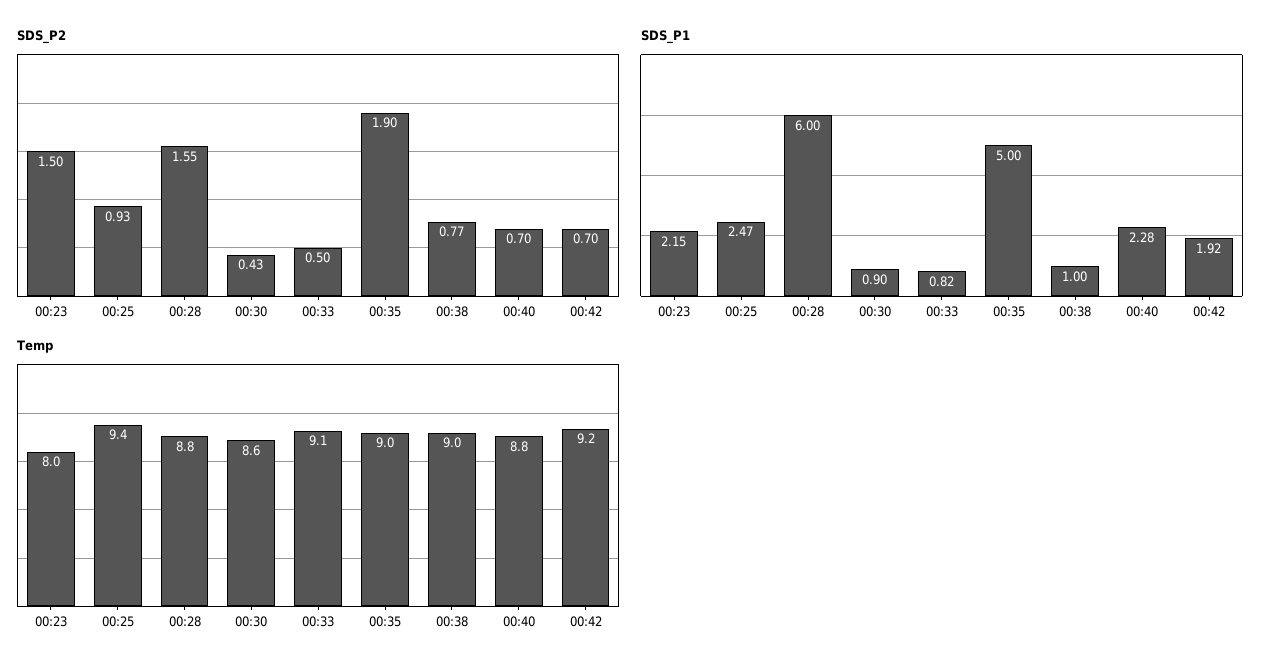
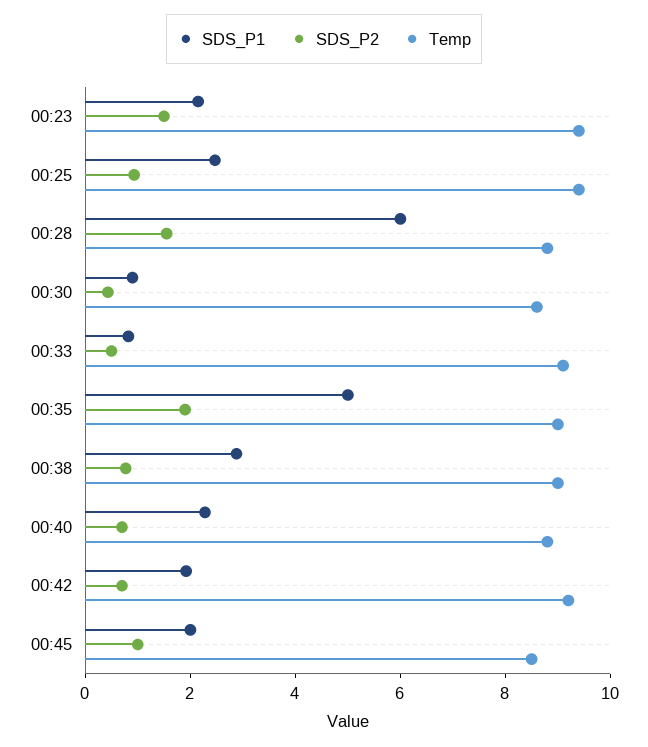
SDS_P1, 00:38: 1 -> 3
Temp, 00:23: 8 -> 9.5
SDS_P1, 00:45: none -> 2
SDS_P2, 00:45: none -> 1
Temp, 00:45: none -> 8.5

